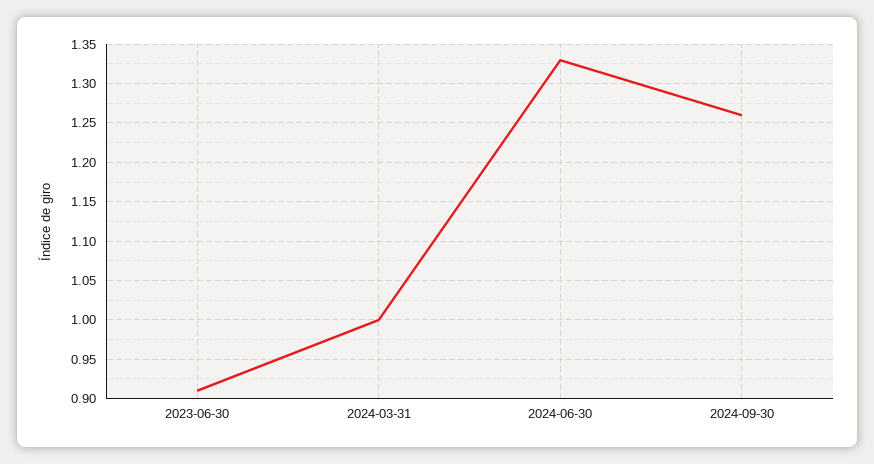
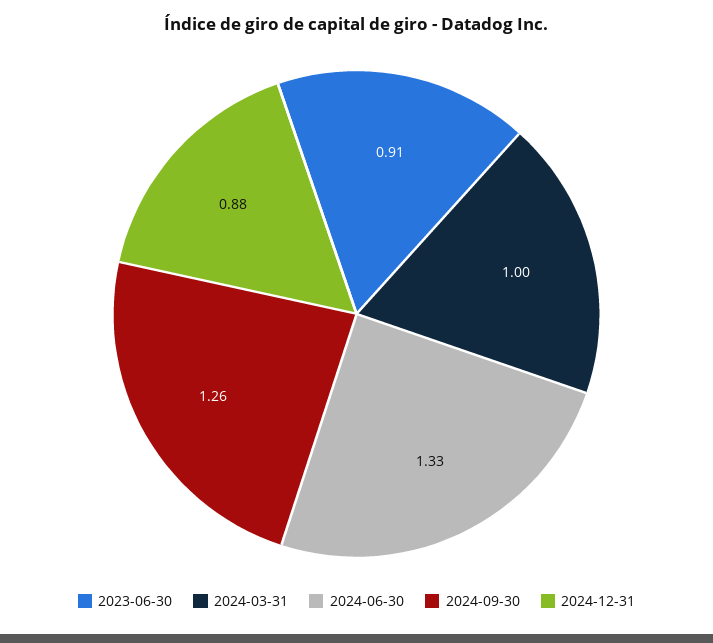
2024-12-31: none -> 0.88

